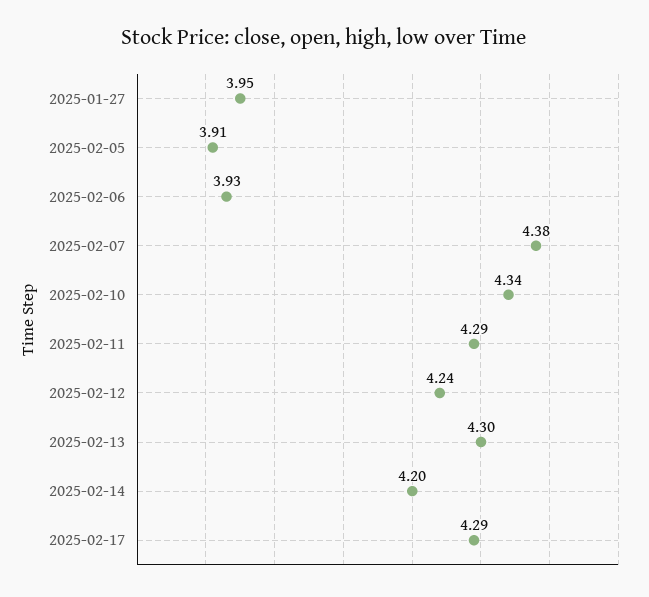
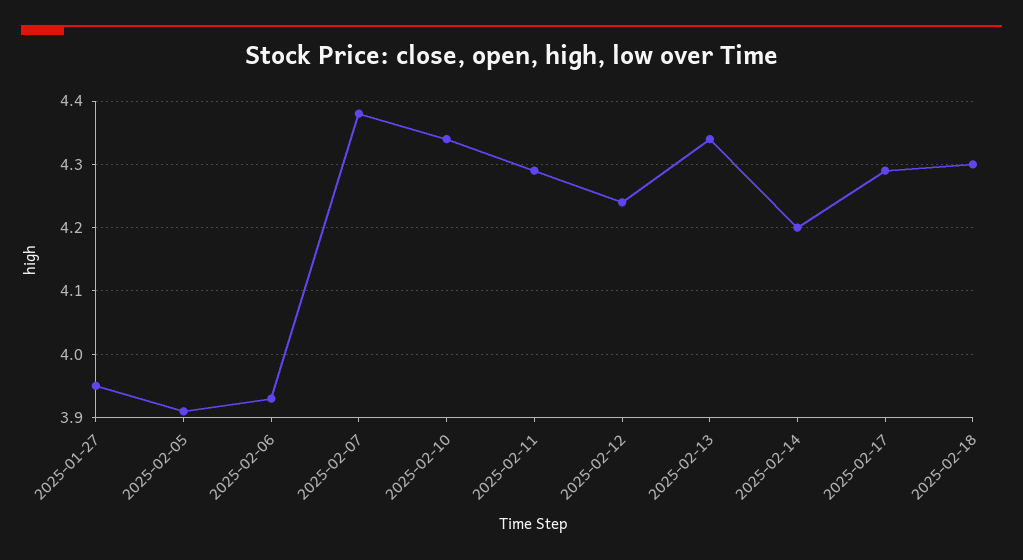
2025-02-13: 4.3 -> 4.34
2025-02-18: none -> 4.3

